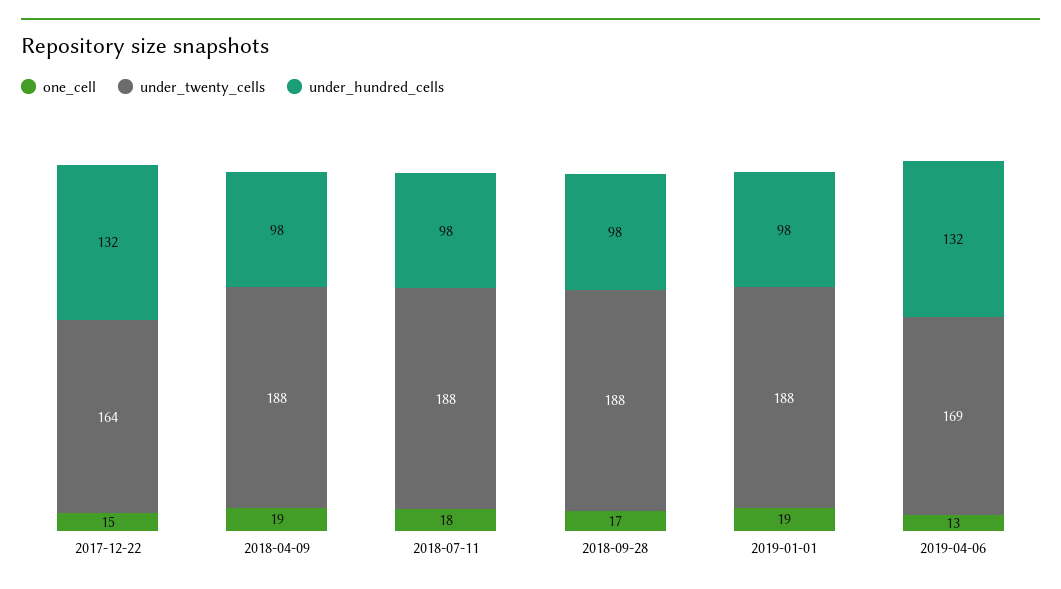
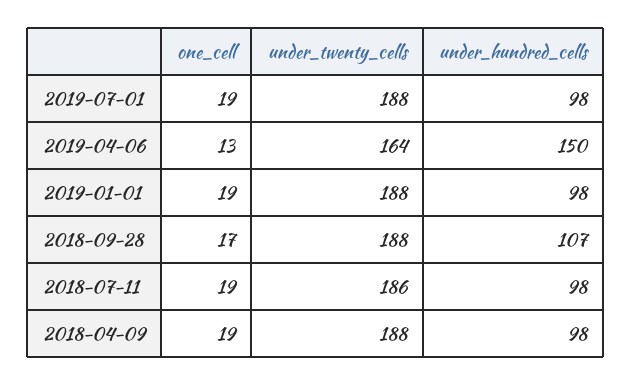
one_cell, 2017-12-22: 15 -> none
under_twenty_cells, 2017-12-22: 164 -> none
under_hundred_cells, 2017-12-22: 132 -> none
one_cell, 2018-07-11: 18 -> 19
under_twenty_cells, 2018-07-11: 188 -> 186
under_hundred_cells, 2018-09-28: 98 -> 107
under_twenty_cells, 2019-04-06: 169 -> 164
under_hundred_cells, 2019-04-06: 132 -> 150
one_cell, 2019-07-01: none -> 19
under_twenty_cells, 2019-07-01: none -> 188
under_hundred_cells, 2019-07-01: none -> 98

